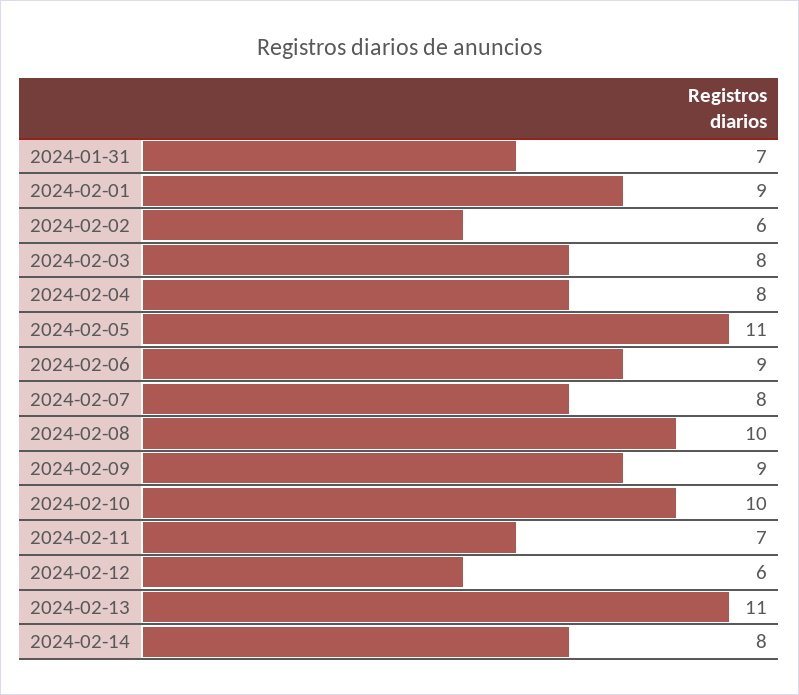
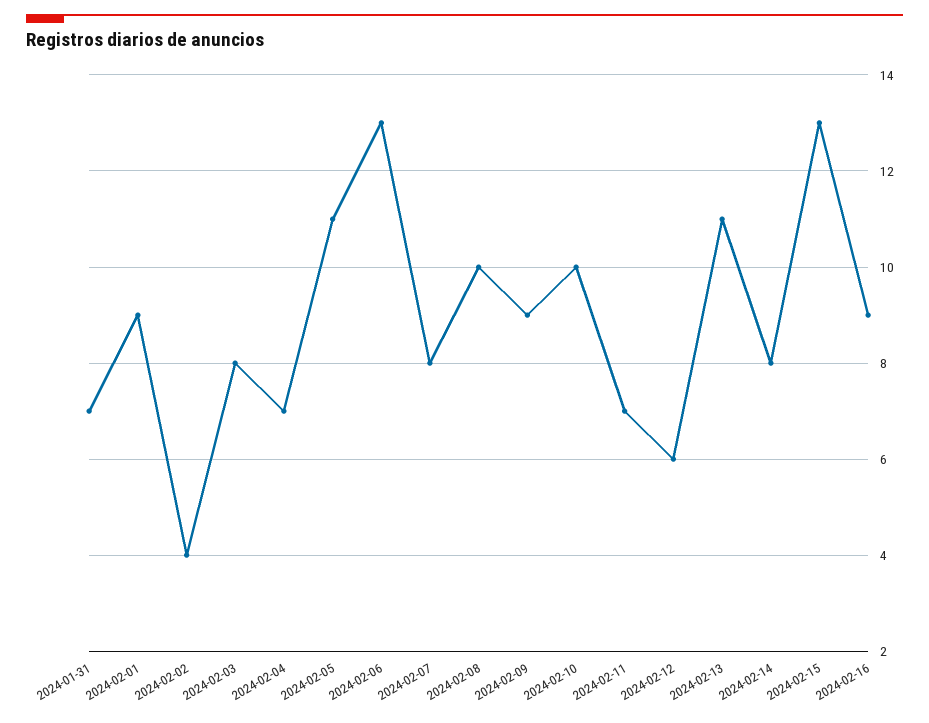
2024-02-02: 6 -> 4
2024-02-04: 8 -> 7
2024-02-06: 9 -> 13
2024-02-15: none -> 13
2024-02-16: none -> 9

